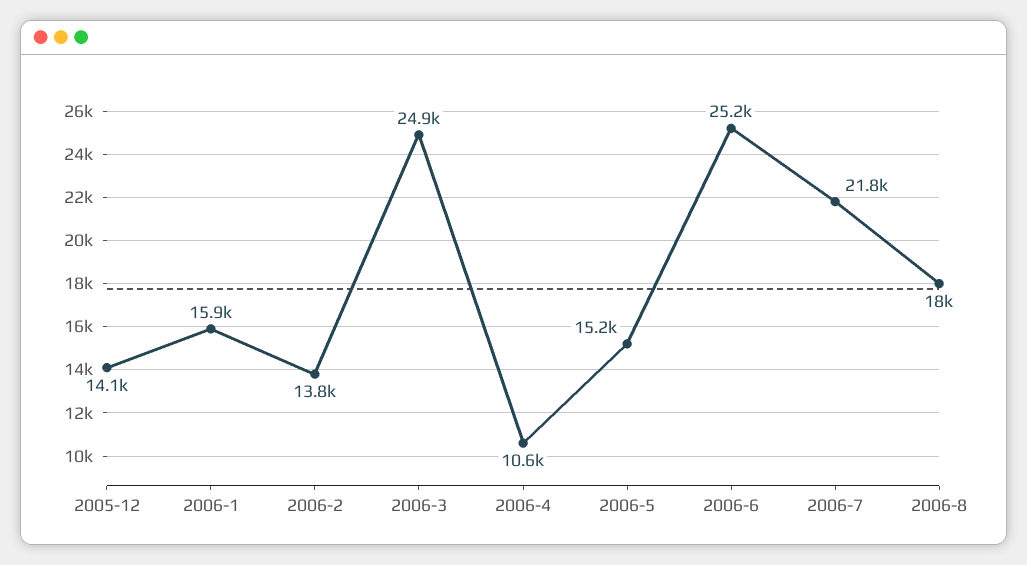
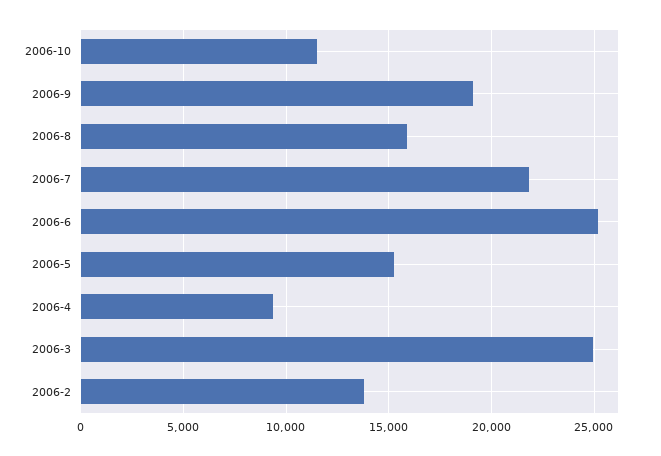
2005-12: 14100 -> none
2006-1: 15900 -> none
2006-4: 10600 -> 9500
2006-8: 18000 -> 16000
2006-10: none -> 11500
2006-9: none -> 19000

